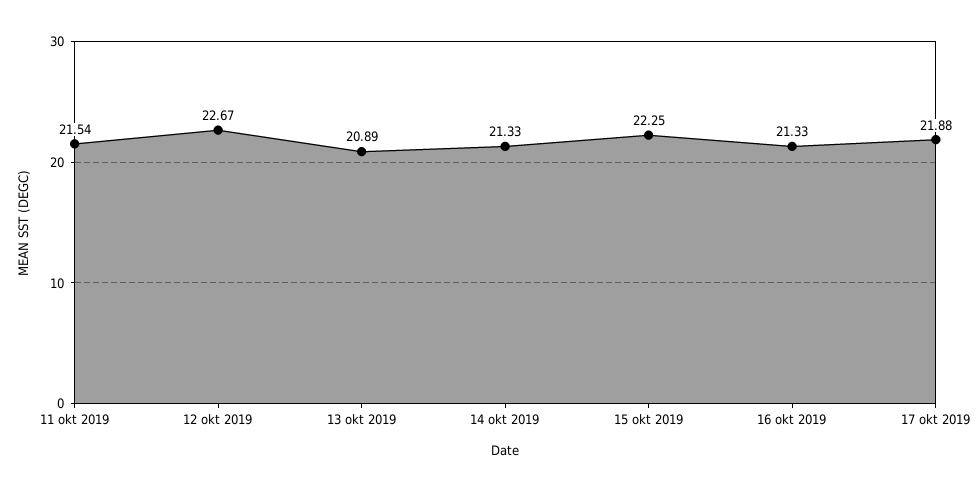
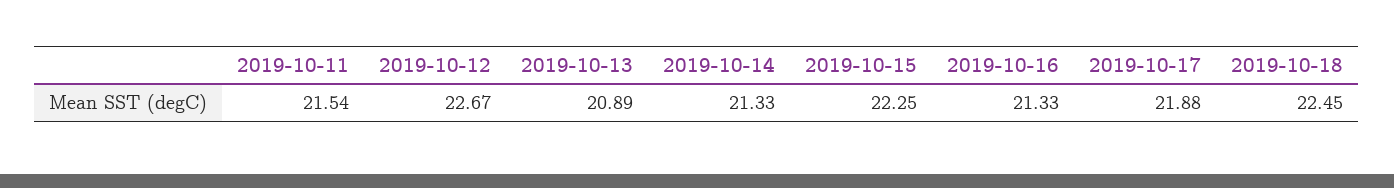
2019-10-18: none -> 22.45

